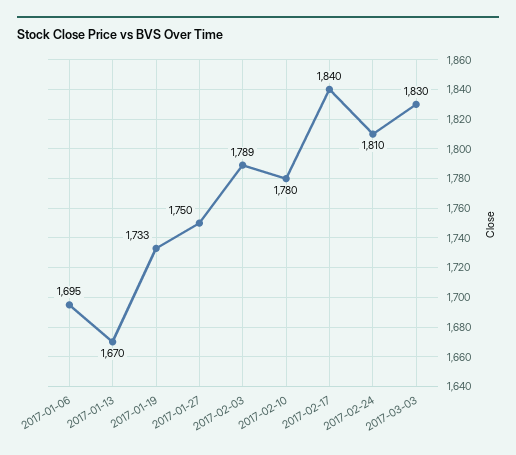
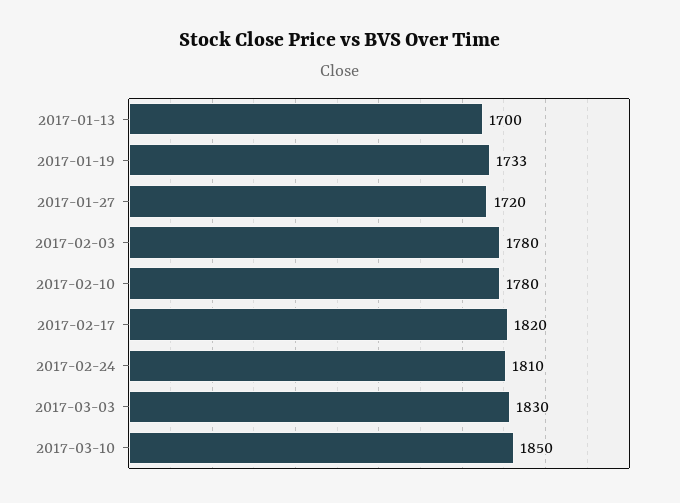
2017-01-06: 1695 -> none
2017-01-13: 1670 -> 1700
2017-01-27: 1750 -> 1720
2017-02-03: 1789 -> 1780
2017-02-17: 1840 -> 1820
2017-03-10: none -> 1850

